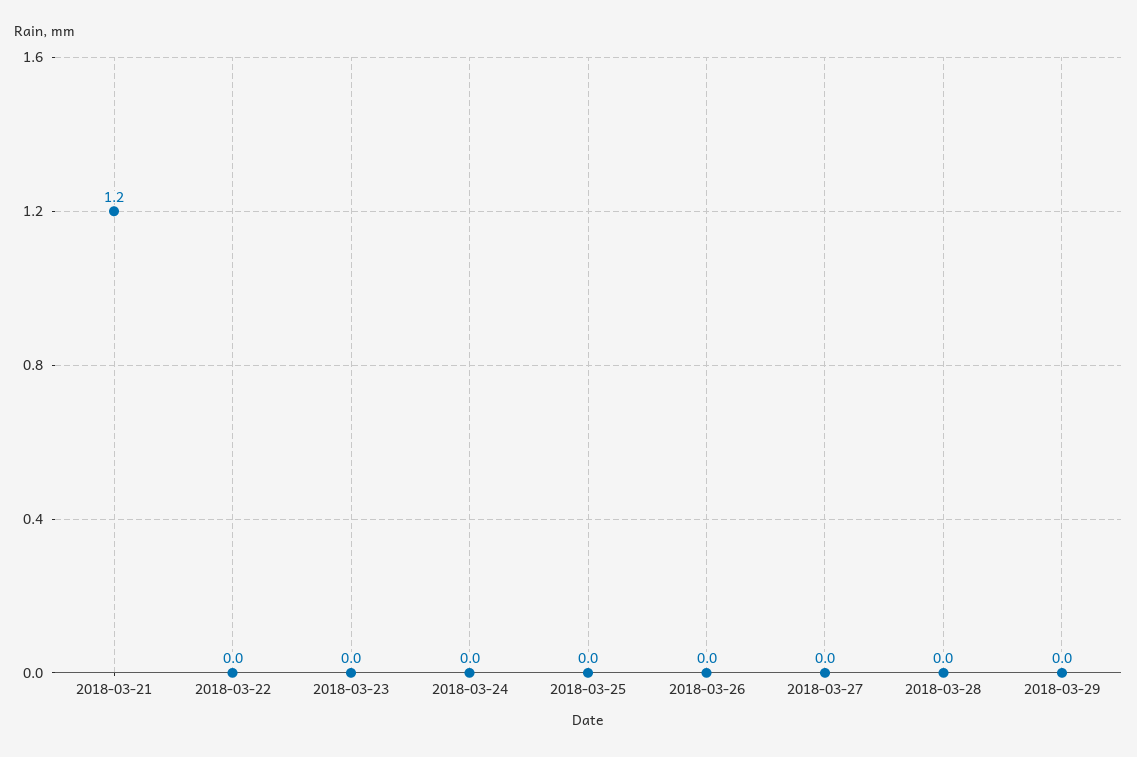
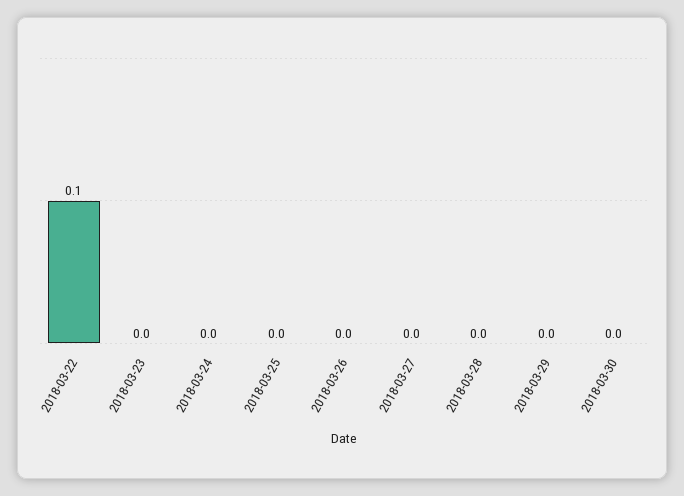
2018-03-21: 1.2 -> none
2018-03-22: 0 -> 0.1
2018-03-30: none -> 0

